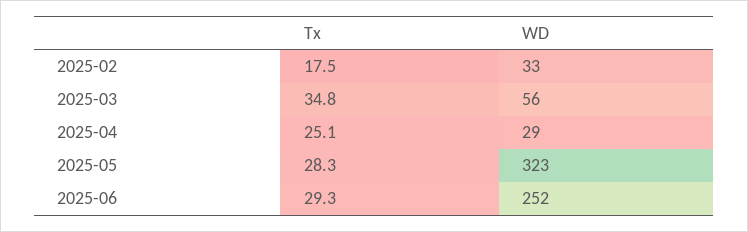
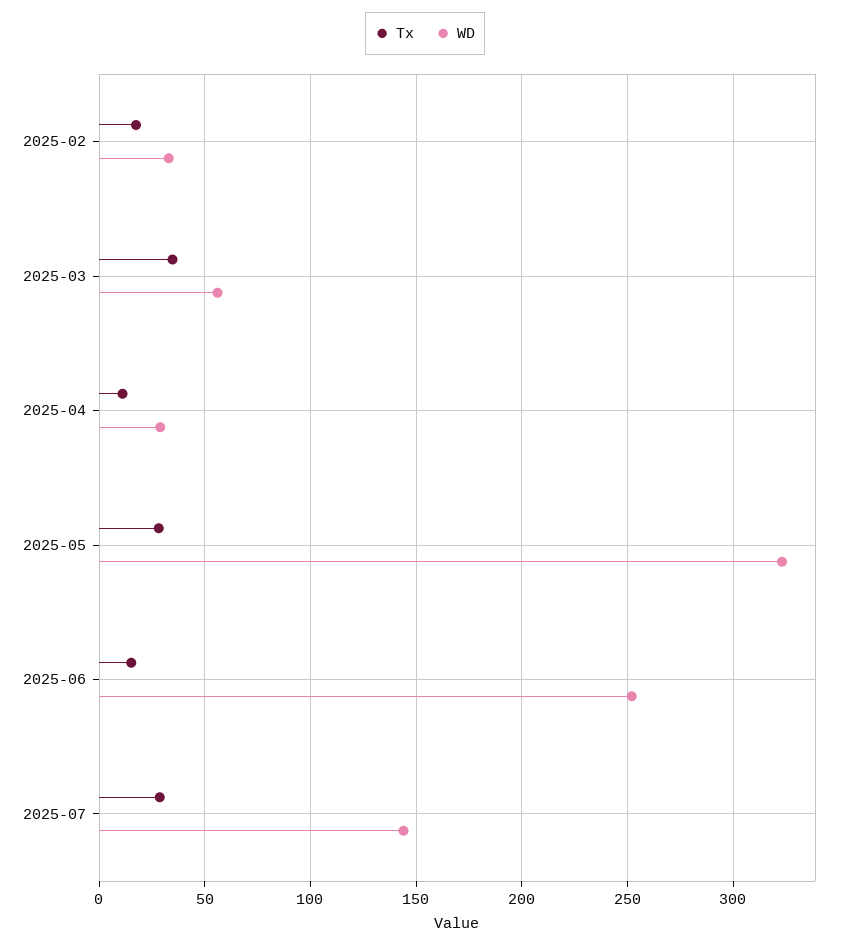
Tx, 2025-04: 25.1 -> 10
Tx, 2025-06: 29.3 -> 15
Tx, 2025-07: none -> 30
WD, 2025-07: none -> 145

